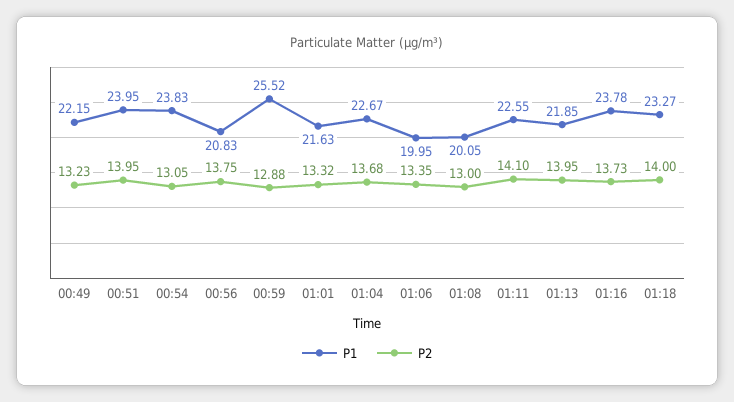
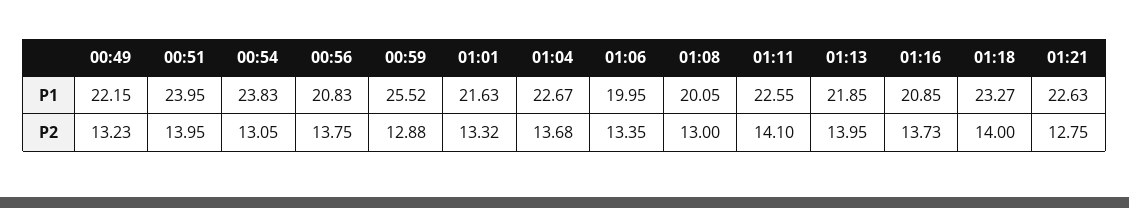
P1, 01:16: 23.78 -> 20.85
P1, 01:21: none -> 22.63
P2, 01:21: none -> 12.75

